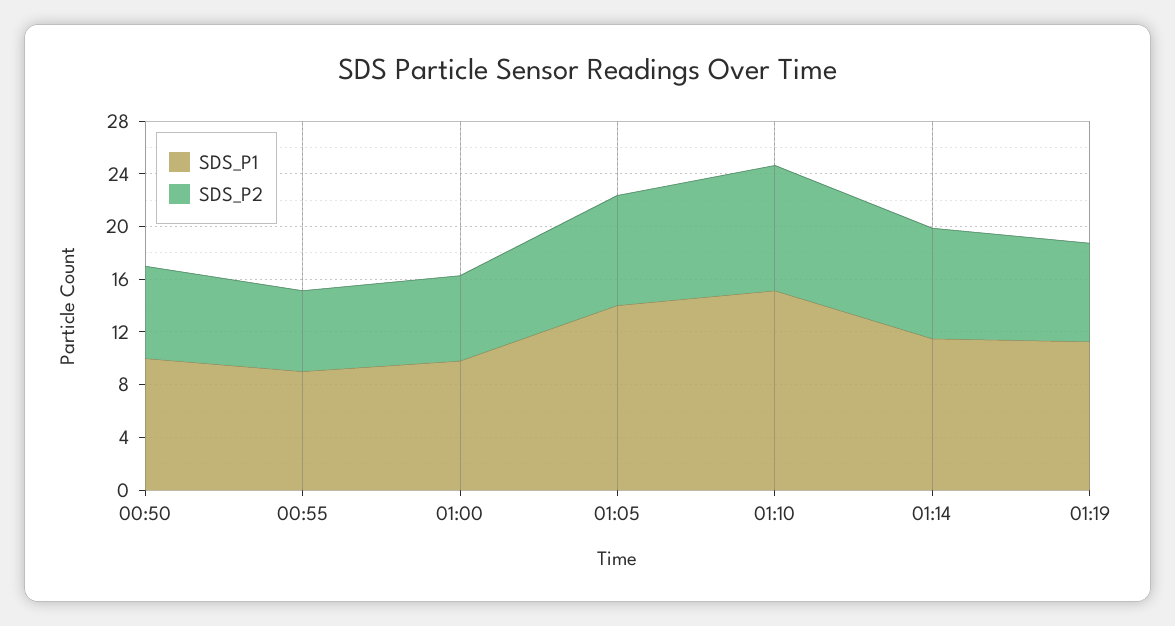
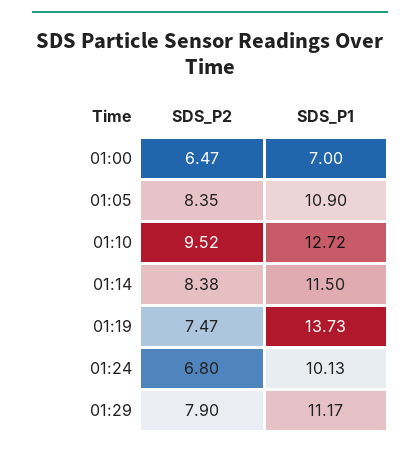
SDS_P1, 00:50: 10 -> none
SDS_P2, 00:50: 7 -> none
SDS_P1, 00:55: 9 -> none
SDS_P2, 00:55: 6 -> none
SDS_P1, 01:00: 10 -> 7
SDS_P1, 01:05: 14 -> 10.9
SDS_P1, 01:10: 15 -> 12.72
SDS_P1, 01:19: 11 -> 13.73
SDS_P2, 01:24: none -> 6.8
SDS_P1, 01:24: none -> 10.13
SDS_P2, 01:29: none -> 7.9
SDS_P1, 01:29: none -> 11.17

